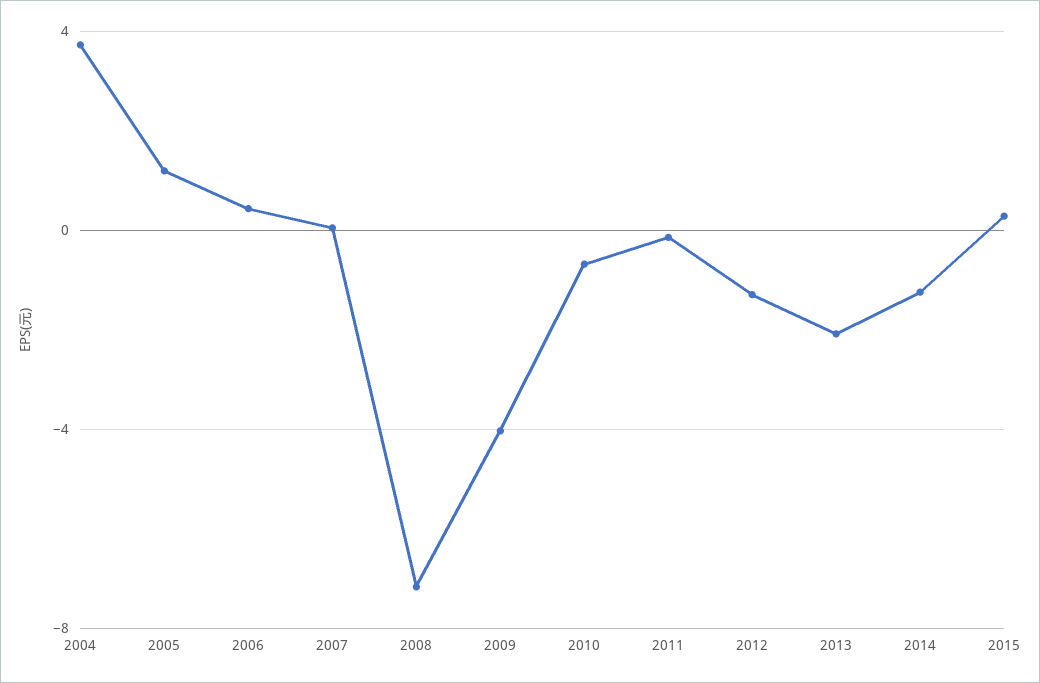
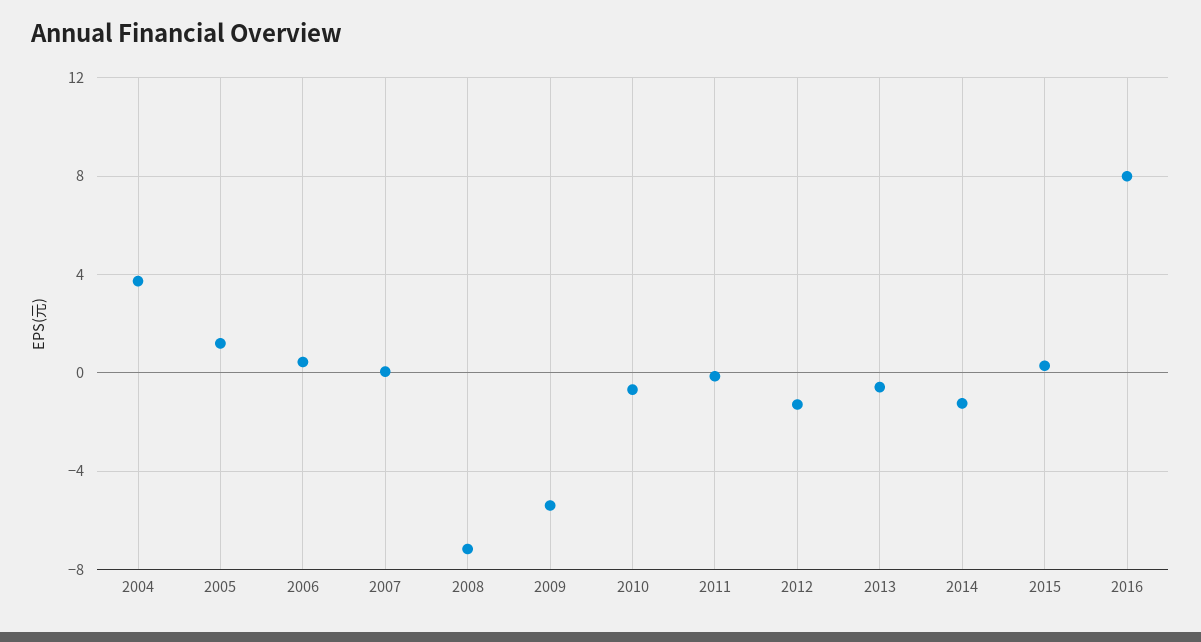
2009: -4 -> -5.5
2013: -2 -> -0.5
2016: none -> 8

